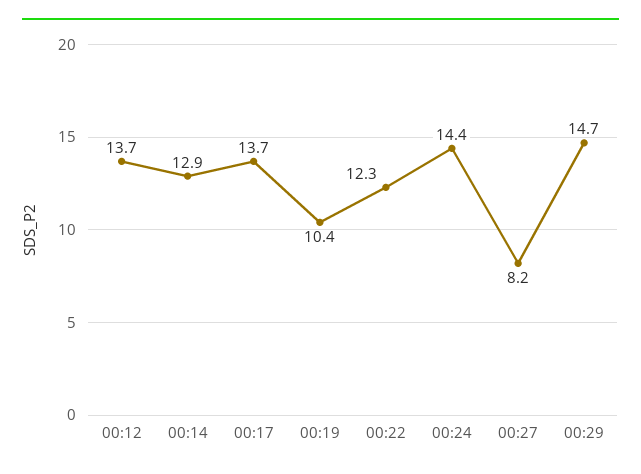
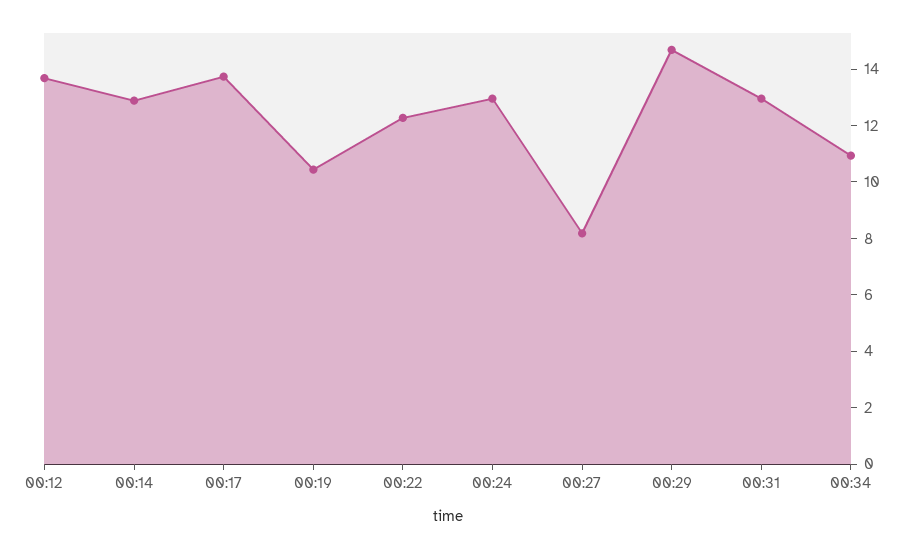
00:24: 14.4 -> 13
00:31: none -> 13
00:34: none -> 11

